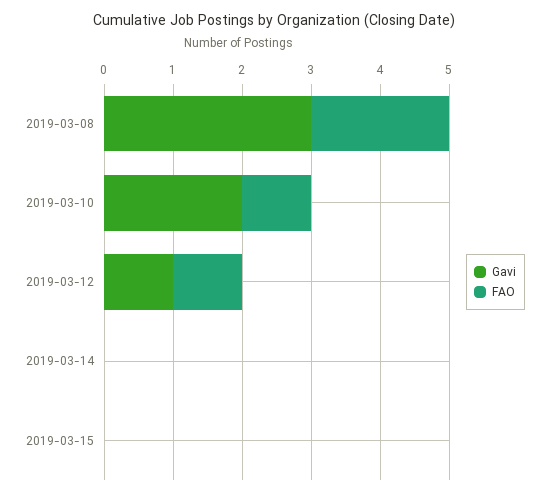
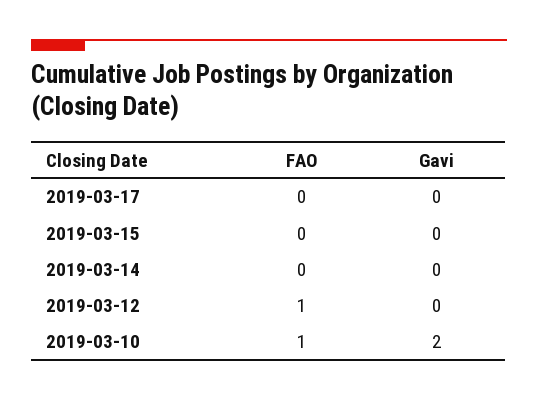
Gavi, 2019-03-08: 3 -> none
FAO, 2019-03-08: 2 -> none
Gavi, 2019-03-12: 1 -> 0
FAO, 2019-03-17: none -> 0
Gavi, 2019-03-17: none -> 0

